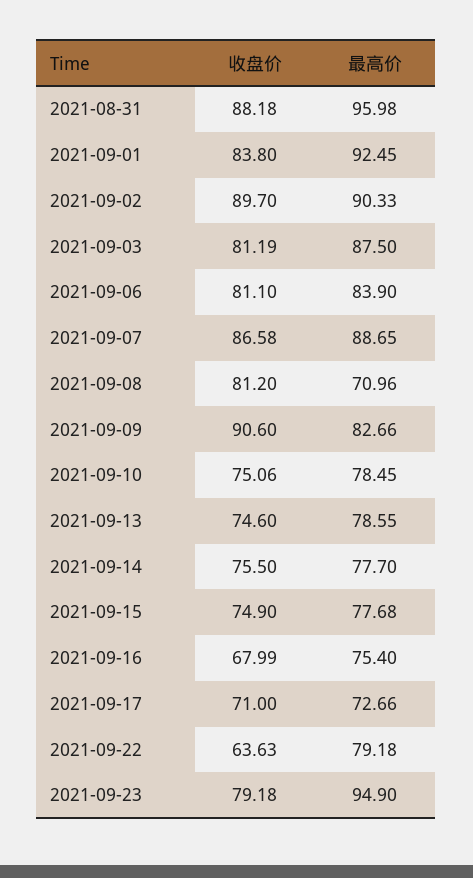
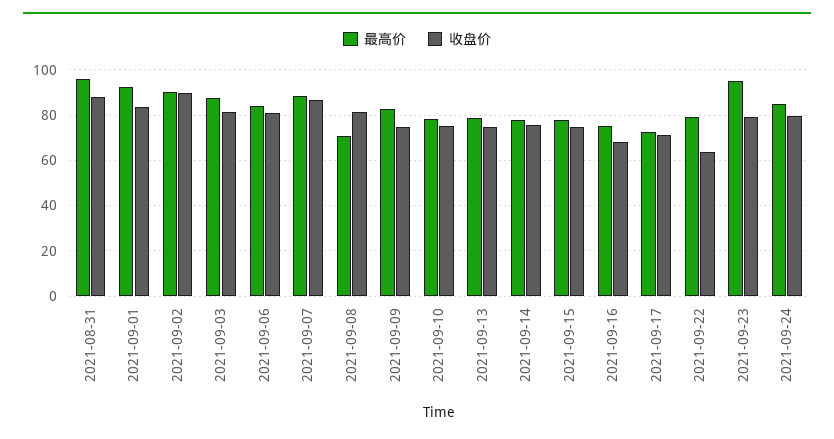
收盘价, 2021-09-09: 90.6 -> 75
最高价, 2021-09-24: none -> 85
收盘价, 2021-09-24: none -> 80

